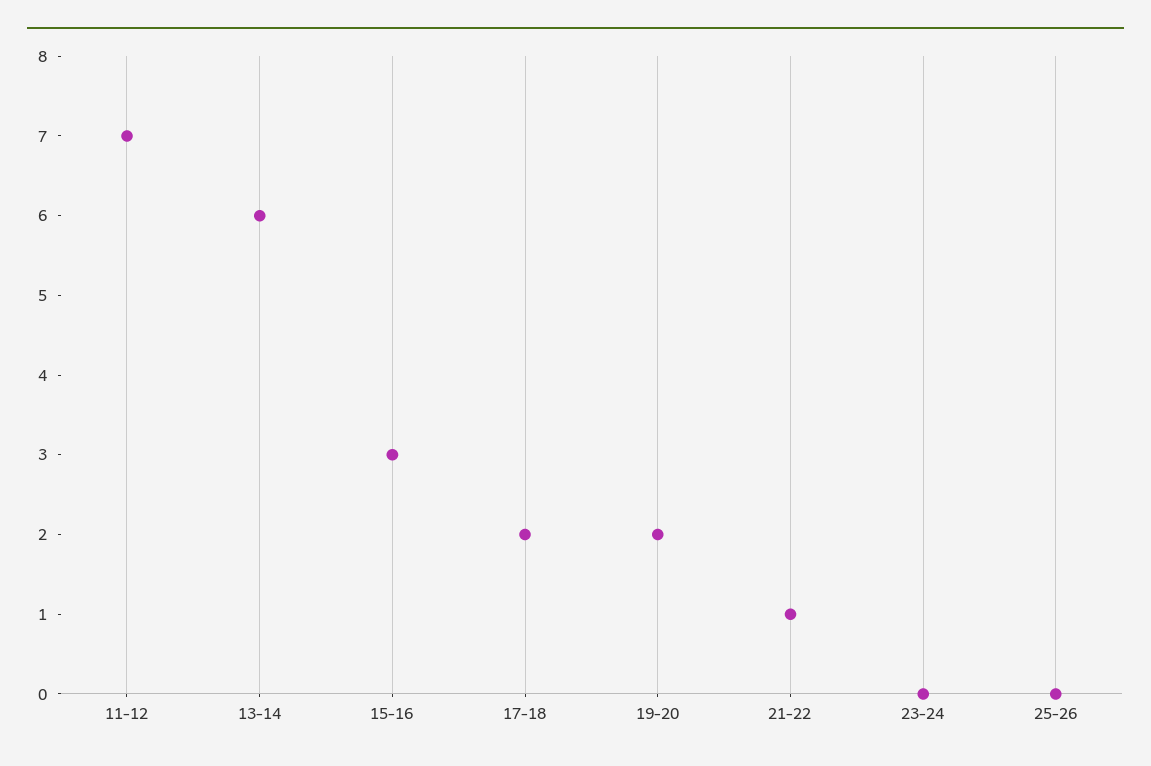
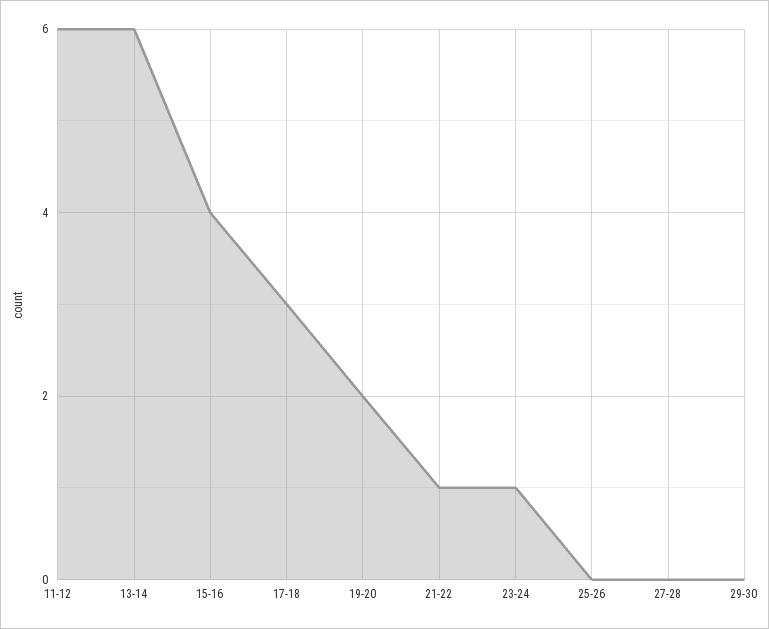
11-12: 7 -> 6
15-16: 3 -> 4
17-18: 2 -> 3
23-24: 0 -> 1
27-28: none -> 0
29-30: none -> 0

